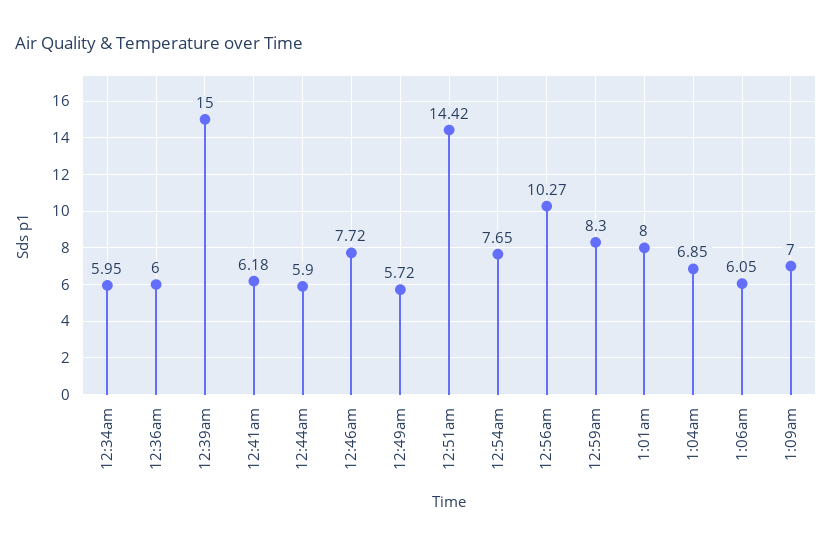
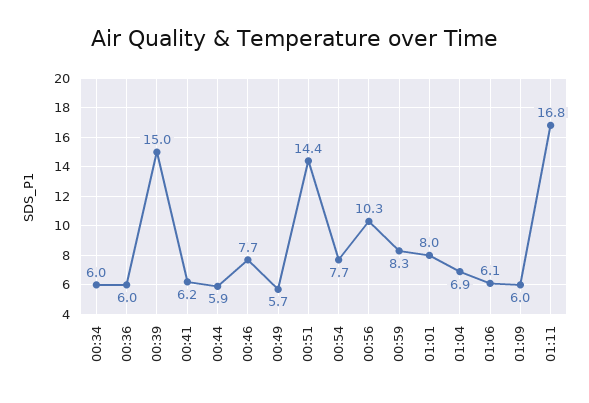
1:09am: 7 -> 6
01:11: none -> 16.8

